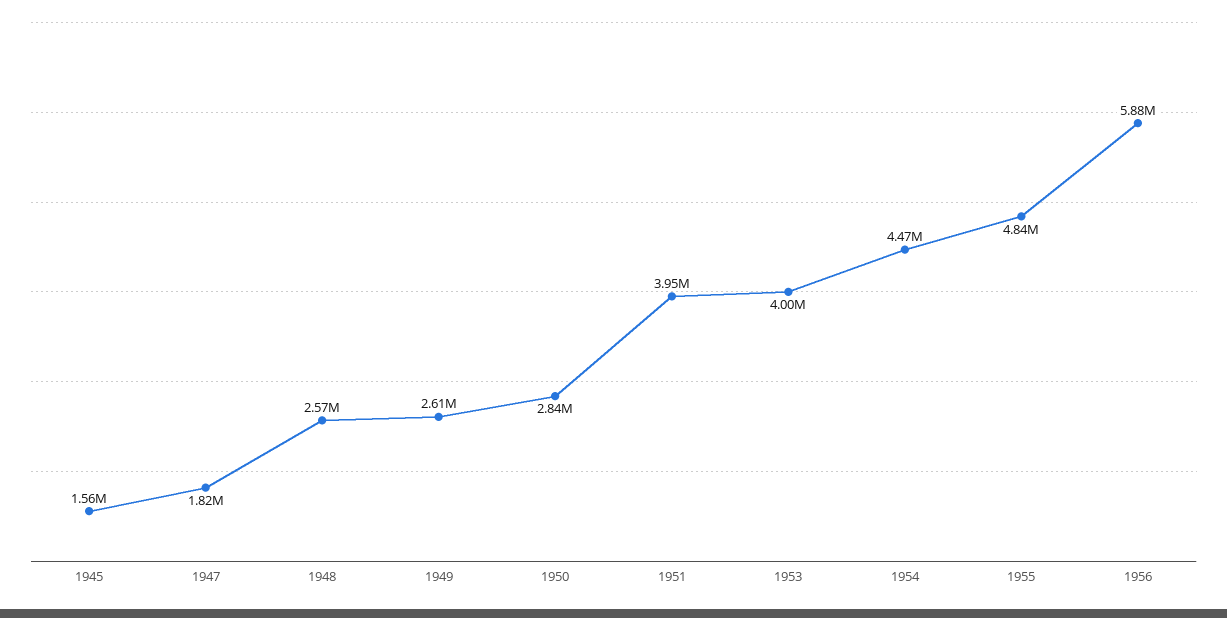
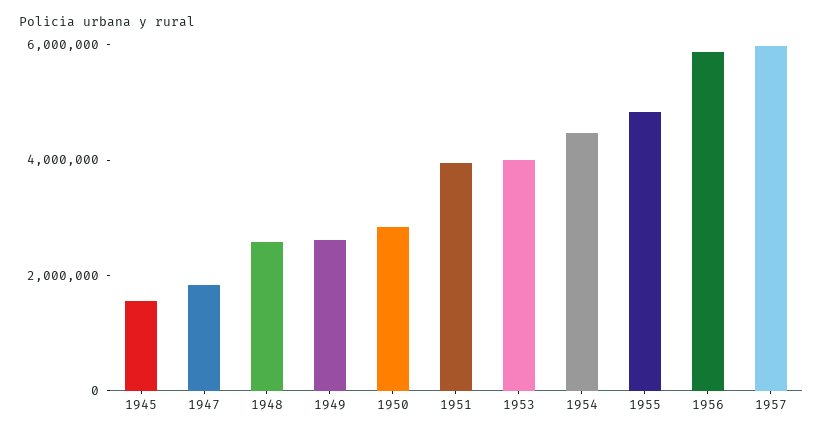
1957: none -> 6000000

